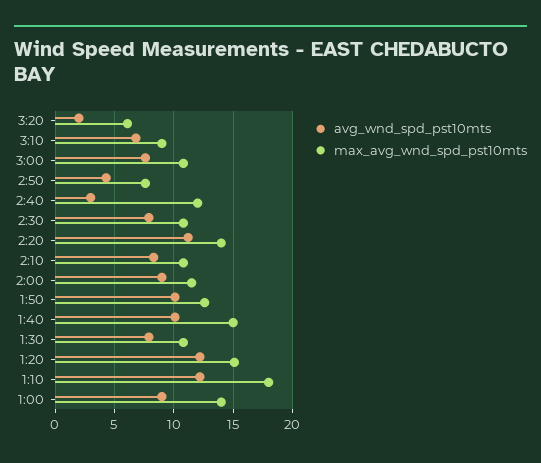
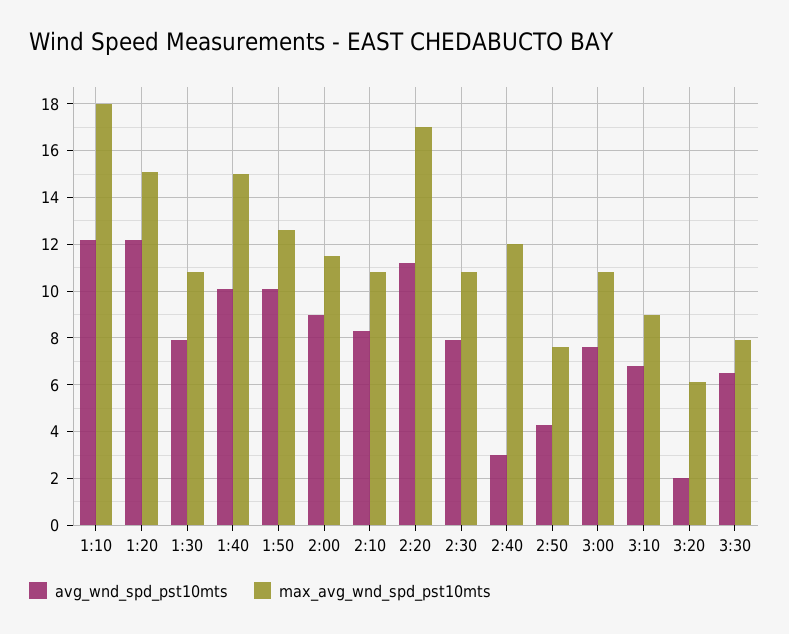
max_avg_wnd_spd_pst10mts, 2:20: 14 -> 17
avg_wnd_spd_pst10mts, 1:00: 9 -> none
max_avg_wnd_spd_pst10mts, 1:00: 14 -> none
avg_wnd_spd_pst10mts, 3:30: none -> 6.5
max_avg_wnd_spd_pst10mts, 3:30: none -> 8

